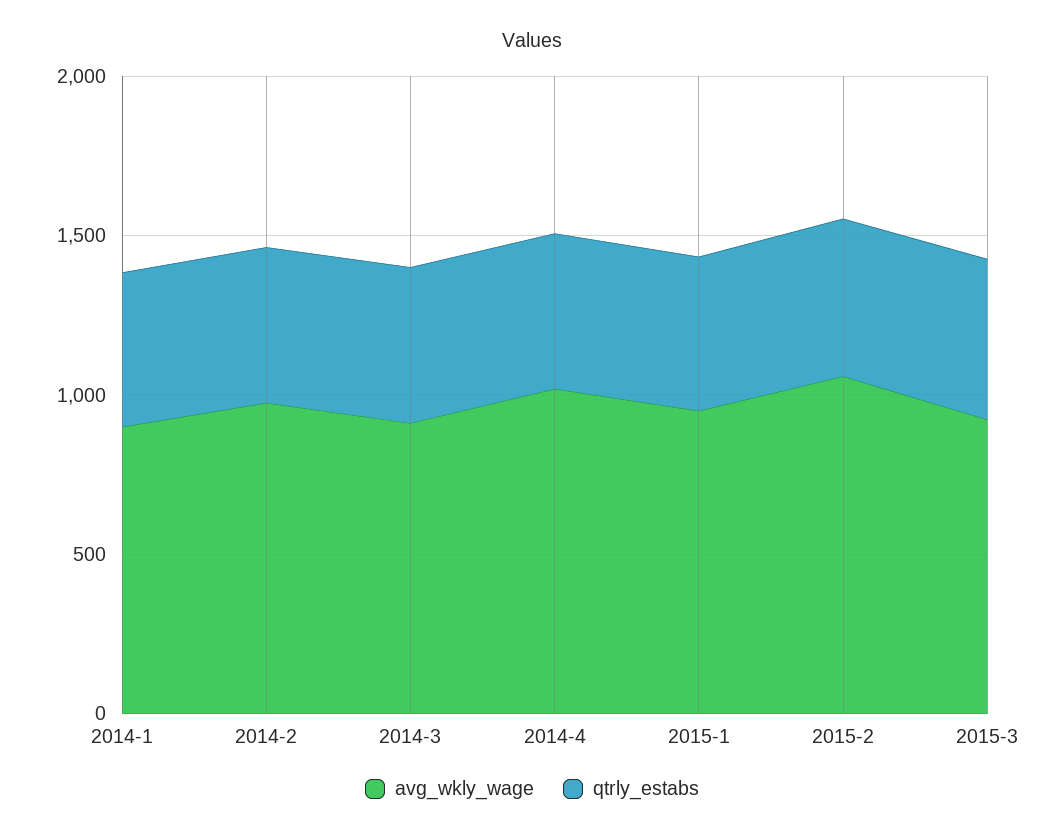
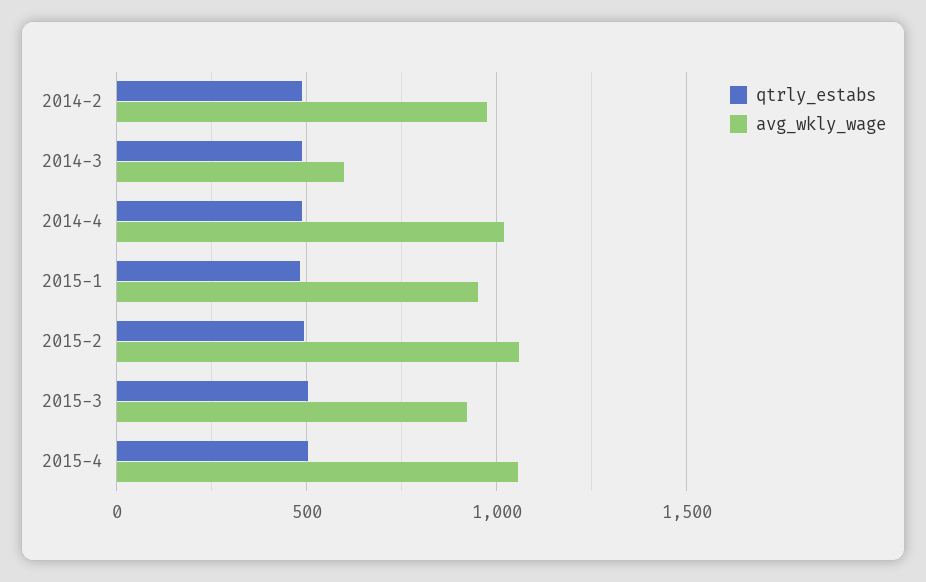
avg_wkly_wage, 2014-1: 900 -> none
qtrly_estabs, 2014-1: 500 -> none
avg_wkly_wage, 2014-3: 900 -> 600
qtrly_estabs, 2015-4: none -> 500
avg_wkly_wage, 2015-4: none -> 1050

